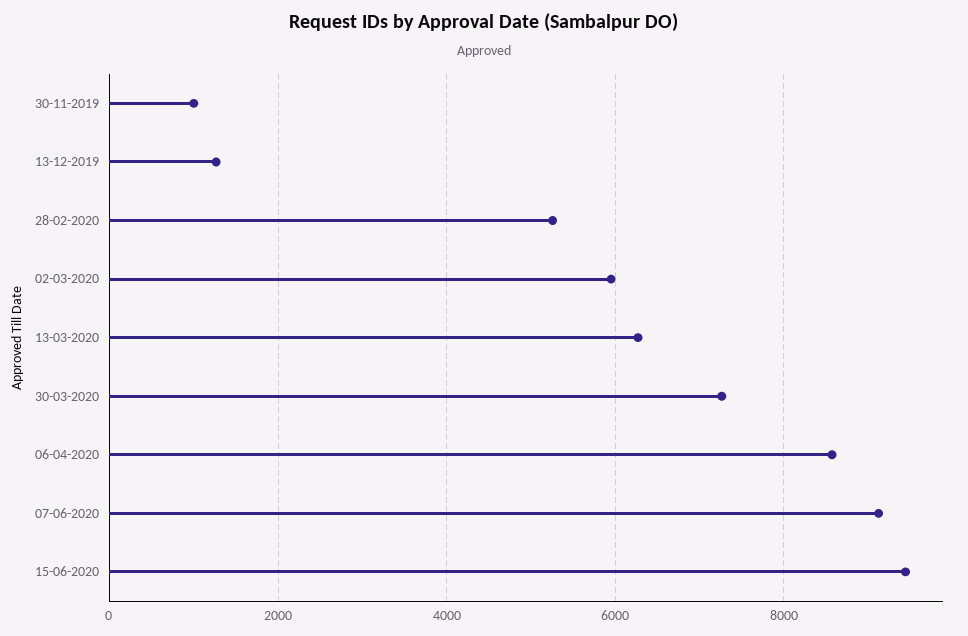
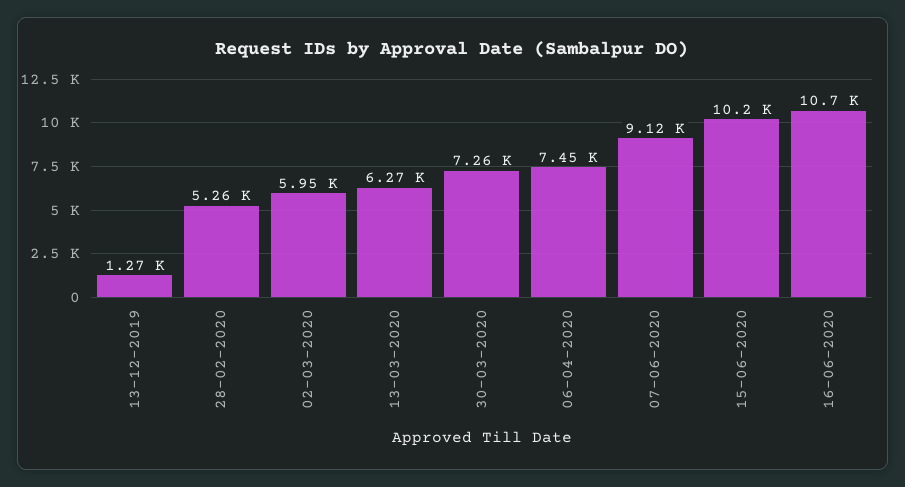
30-11-2019: 1000 -> none
06-04-2020: 8600 -> 7450
15-06-2020: 9400 -> 10200
16-06-2020: none -> 10700

